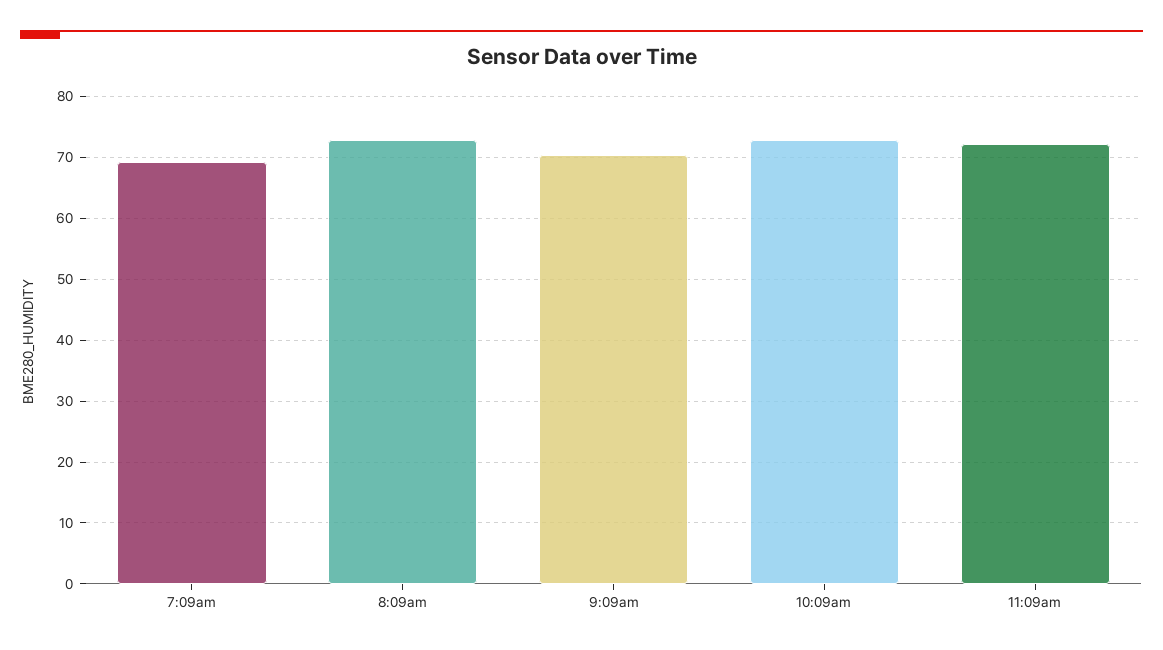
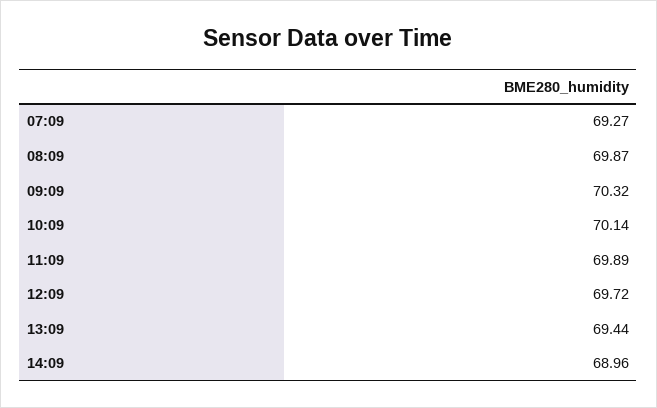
8:09am: 73 -> 69.87
10:09am: 73 -> 70.14
11:09am: 72 -> 69.89
12:09: none -> 69.72
13:09: none -> 69.44
14:09: none -> 68.96

